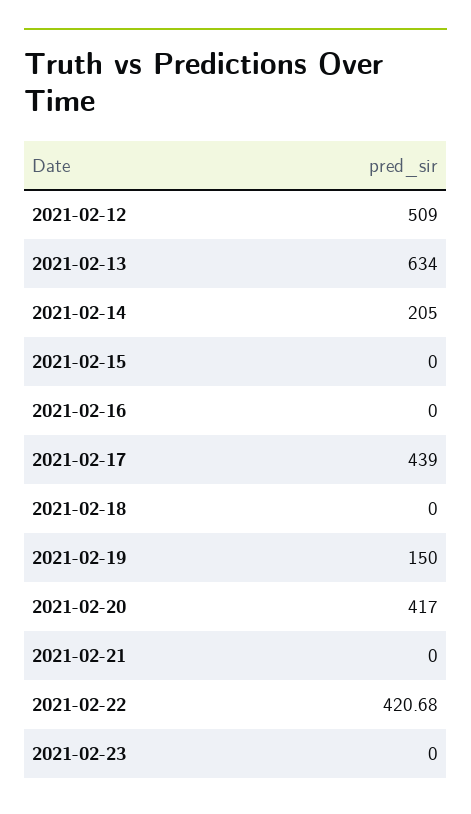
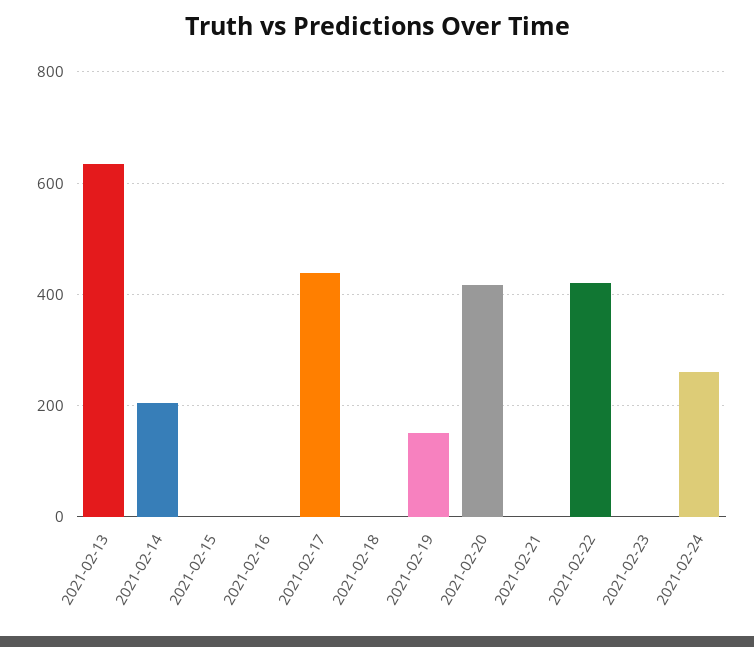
2021-02-12: 509 -> none
2021-02-24: none -> 260

